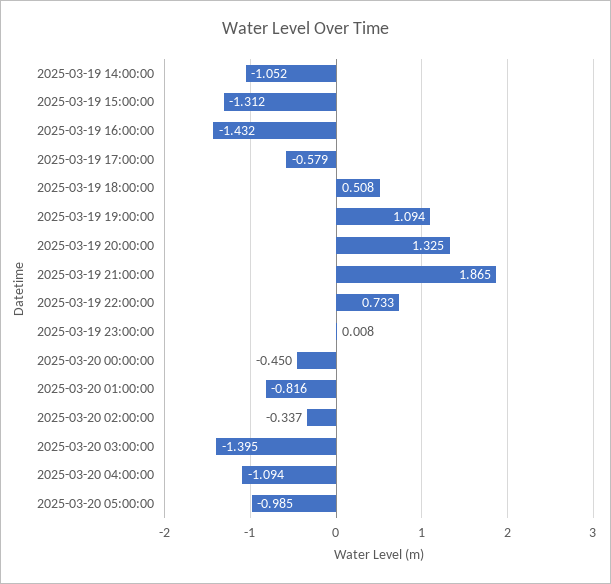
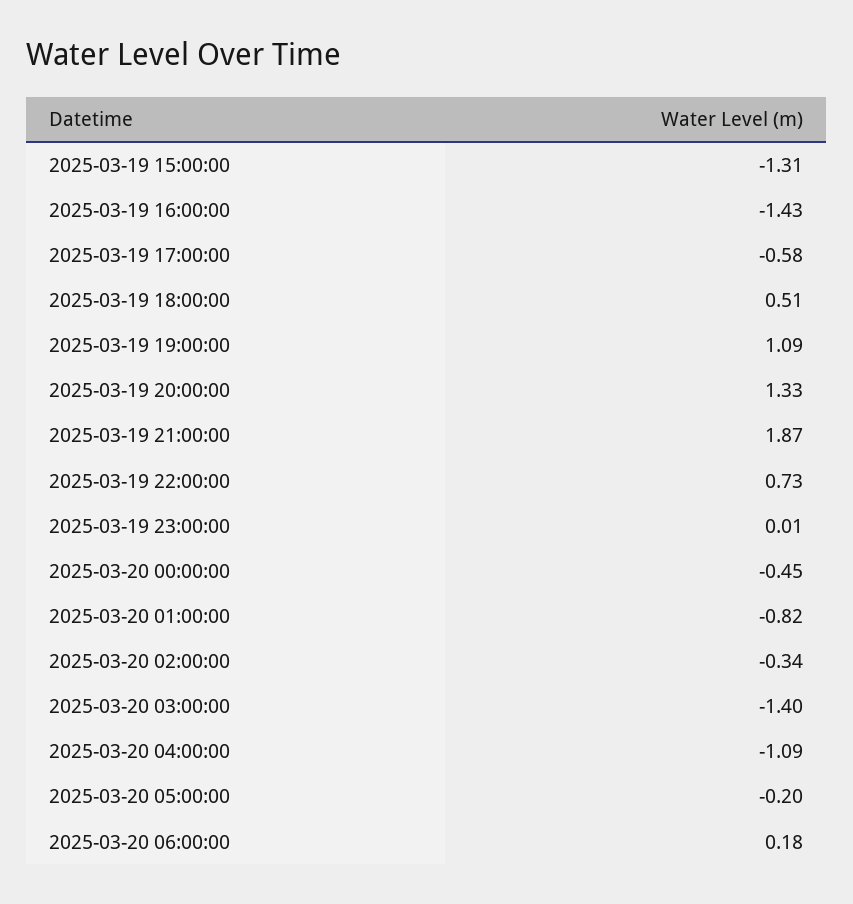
2025-03-19 14:00:00: -1.052 -> none
2025-03-20 05:00:00: -0.985 -> -0.2
2025-03-20 06:00:00: none -> 0.18

